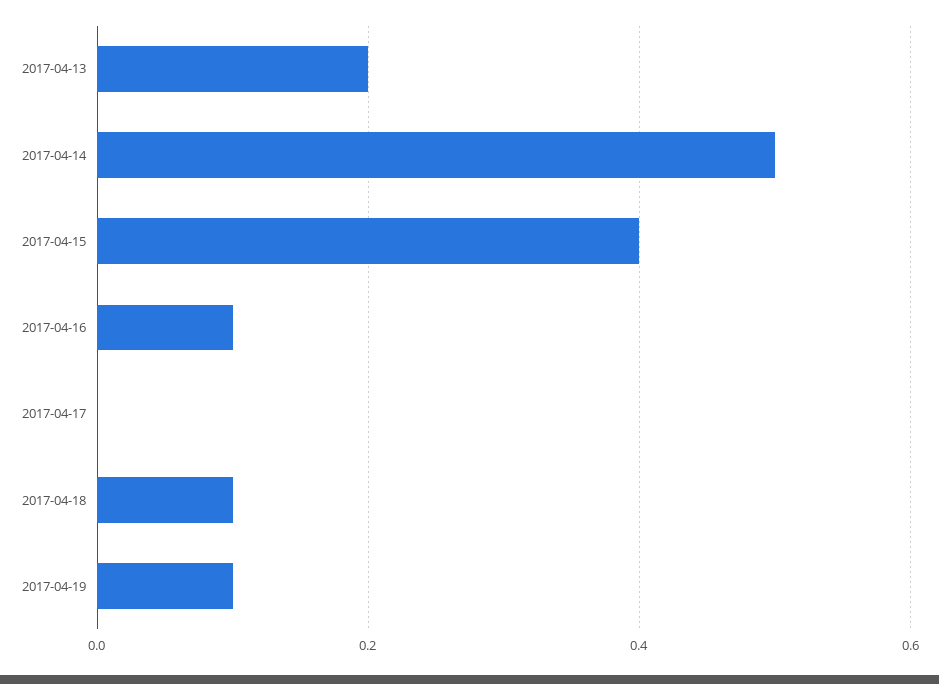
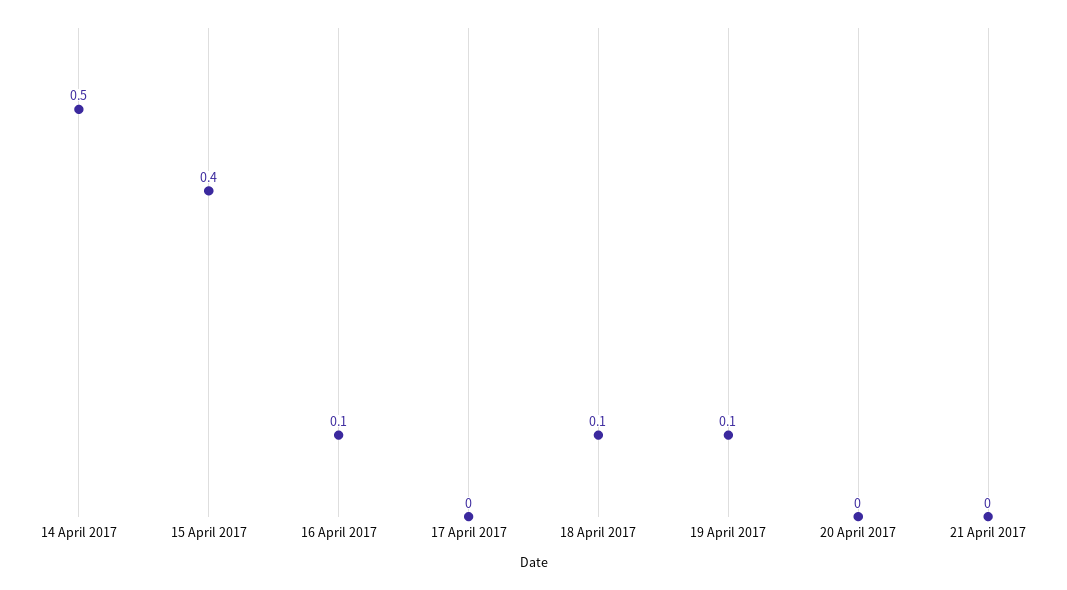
2017-04-13: 0.2 -> none
20 April 2017: none -> 0
21 April 2017: none -> 0

